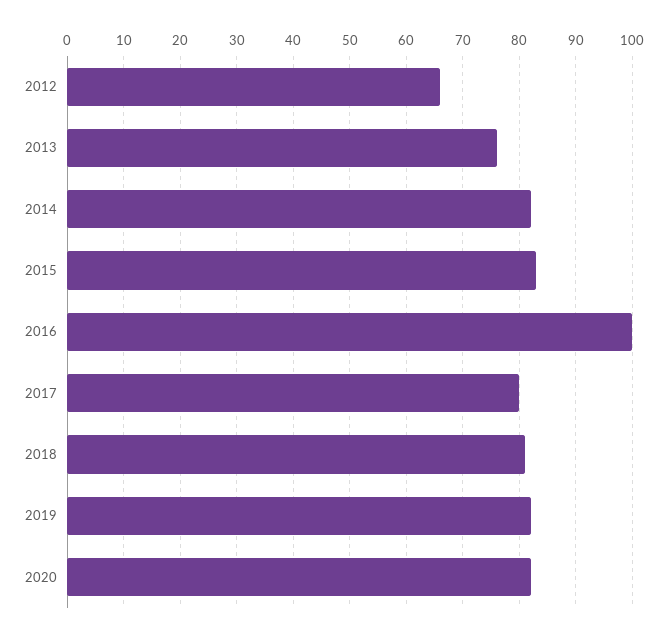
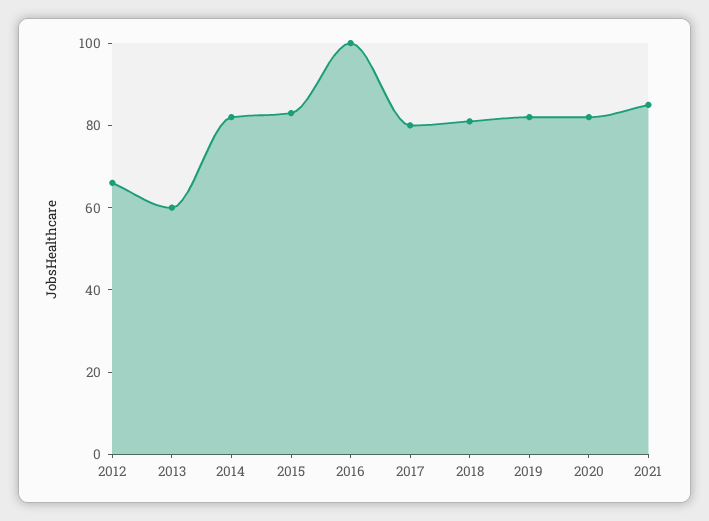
2013: 75 -> 60
2021: none -> 85

